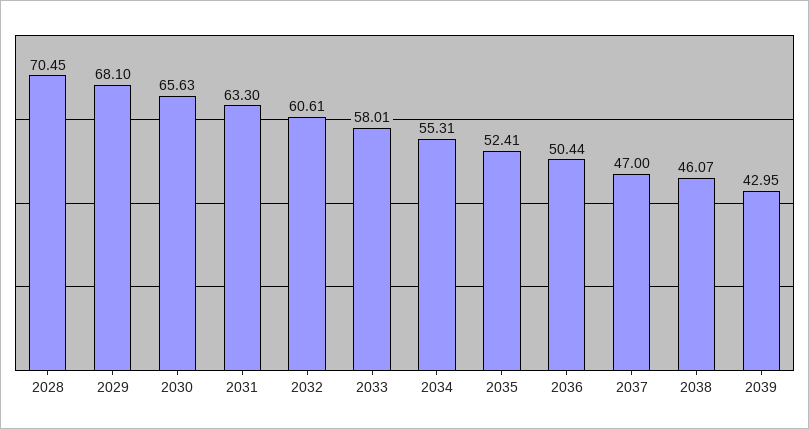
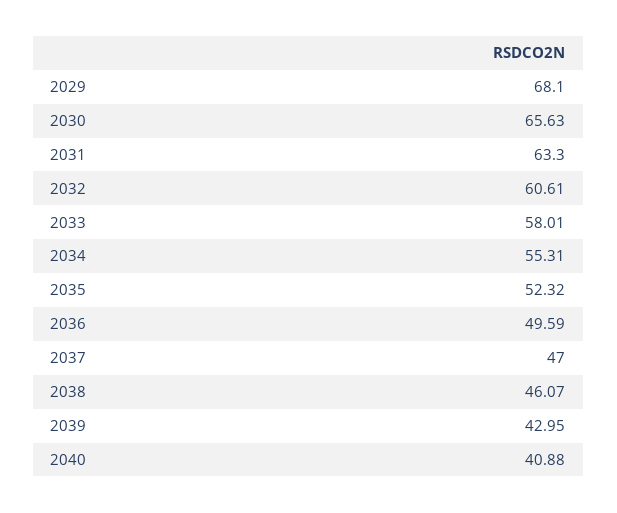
2028: 70.45 -> none
2035: 52.41 -> 52.32
2036: 50.44 -> 49.59
2040: none -> 40.88

